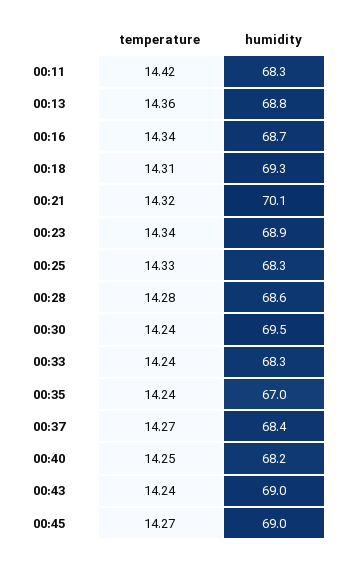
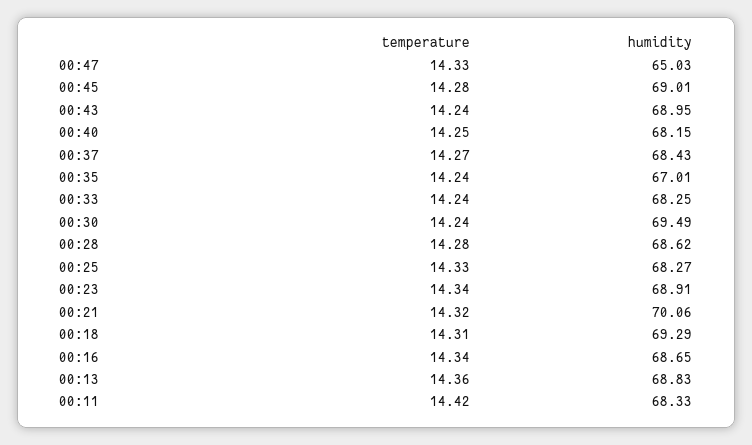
temperature, 00:45: 14.27 -> 14.28
temperature, 00:47: none -> 14.33
humidity, 00:47: none -> 65.03

